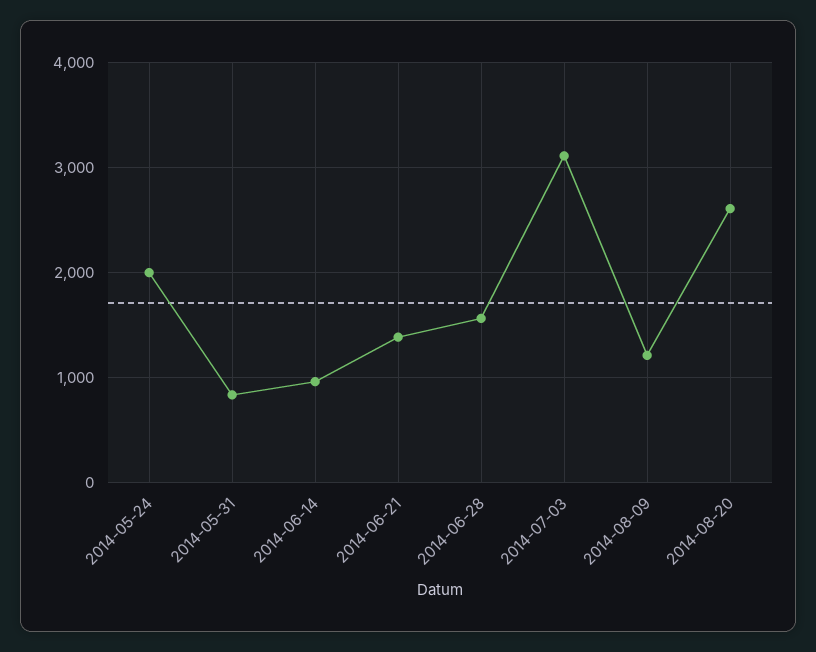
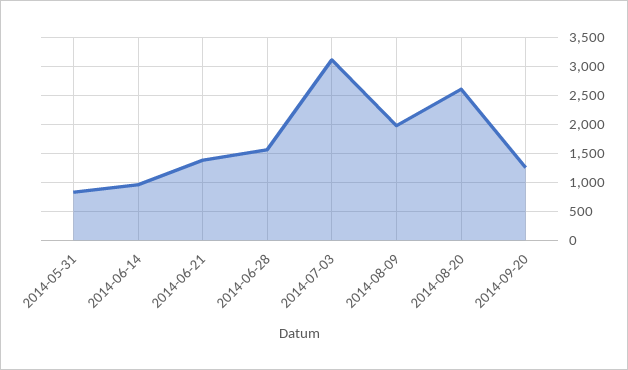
2014-05-24: 2000 -> none
2014-08-09: 1200 -> 2000
2014-09-20: none -> 1250

